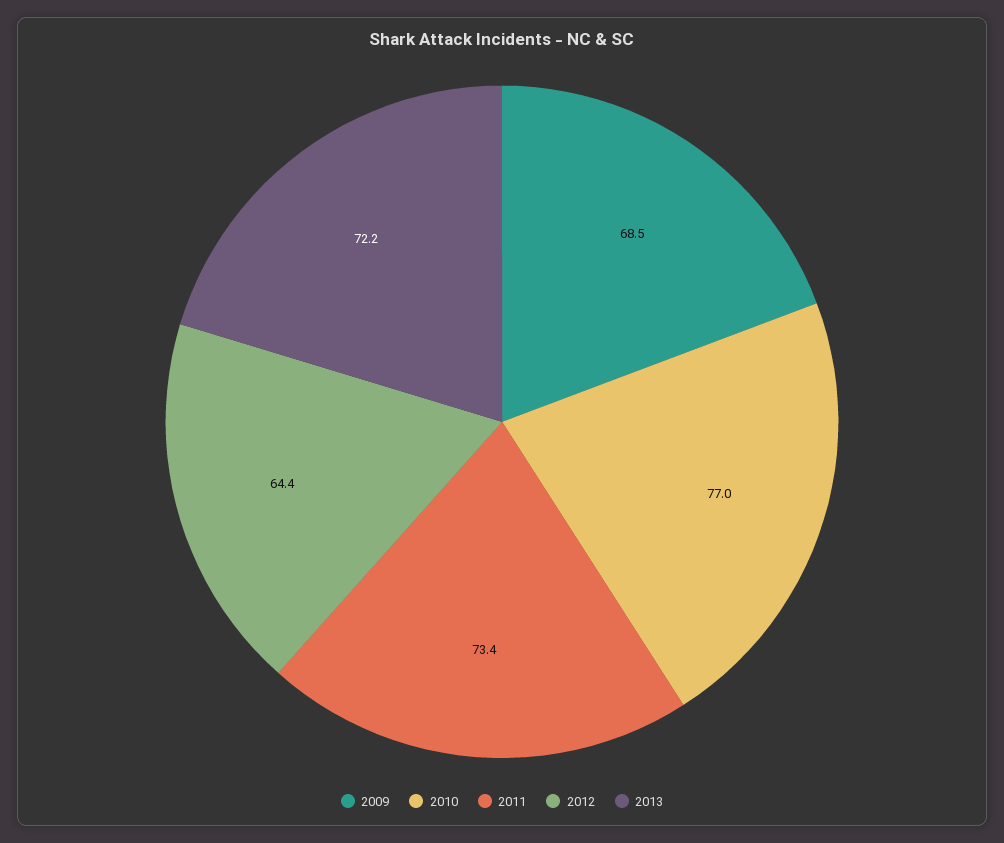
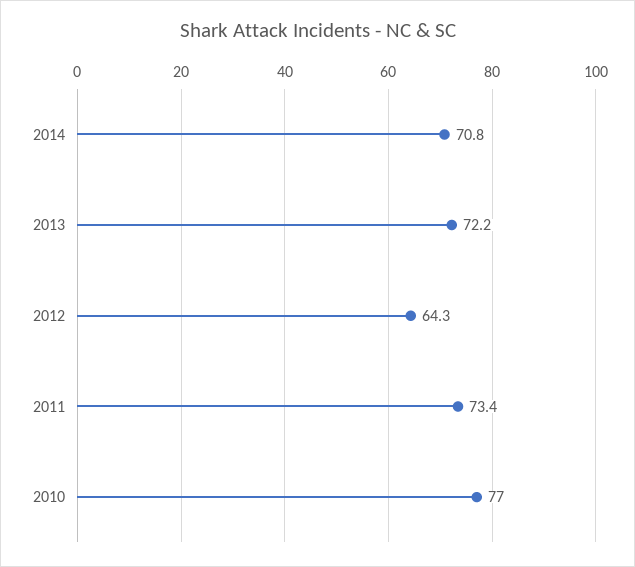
2009: 68.5 -> none
2012: 64.4 -> 64.3
2014: none -> 70.8

